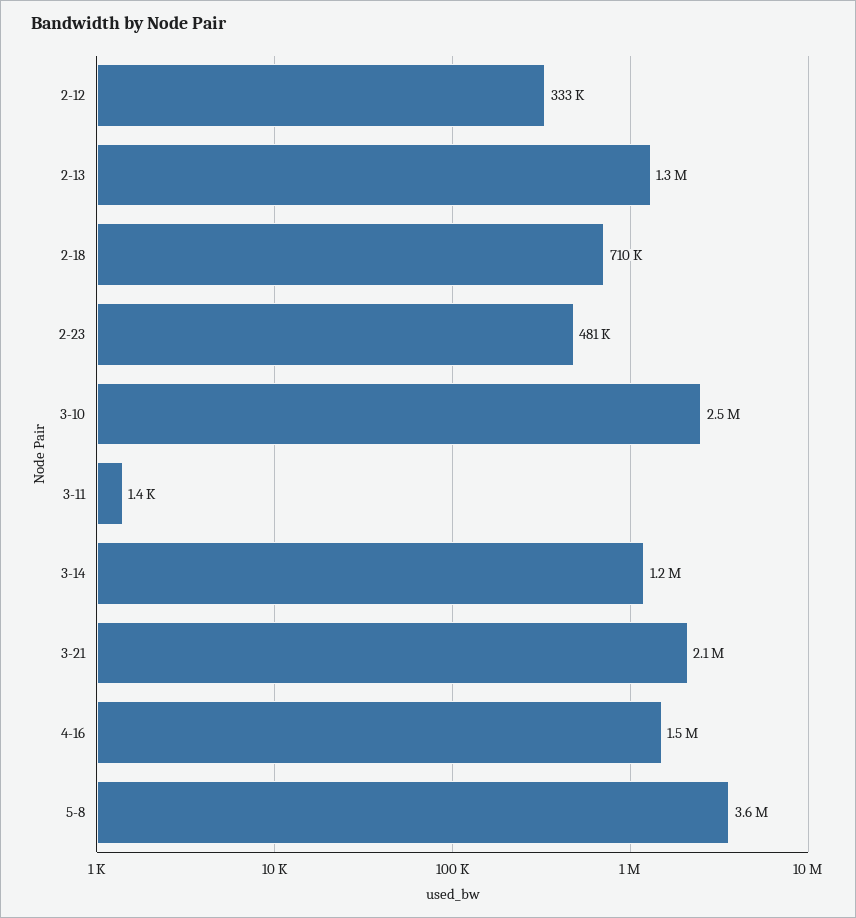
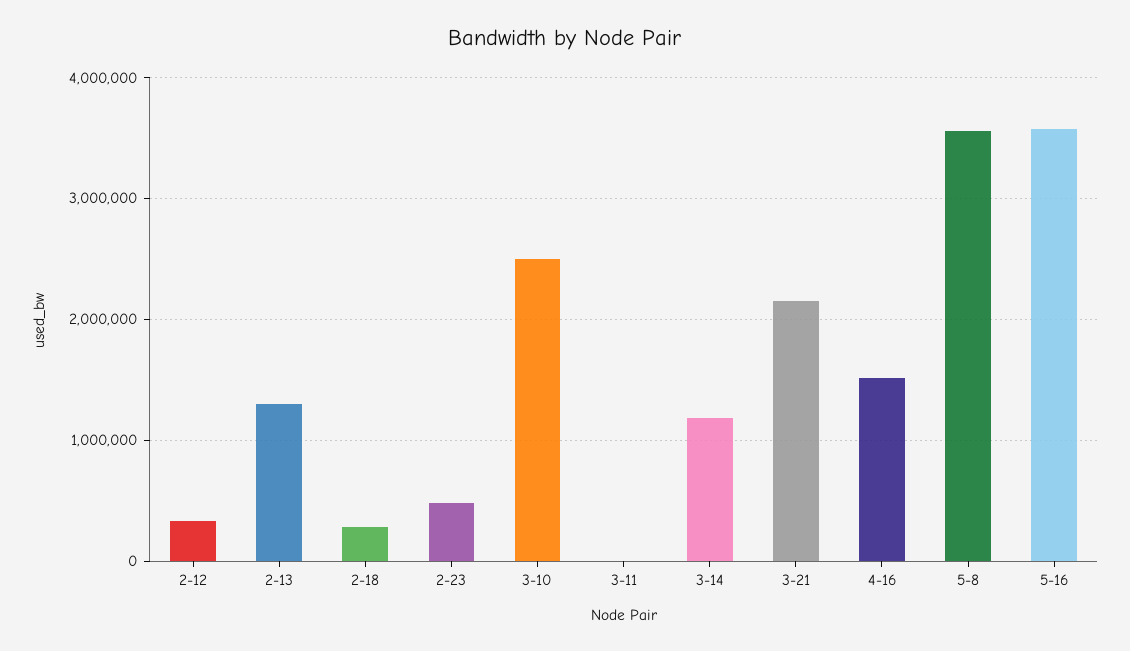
2-18: 710000 -> 300000
5-16: none -> 3600000

